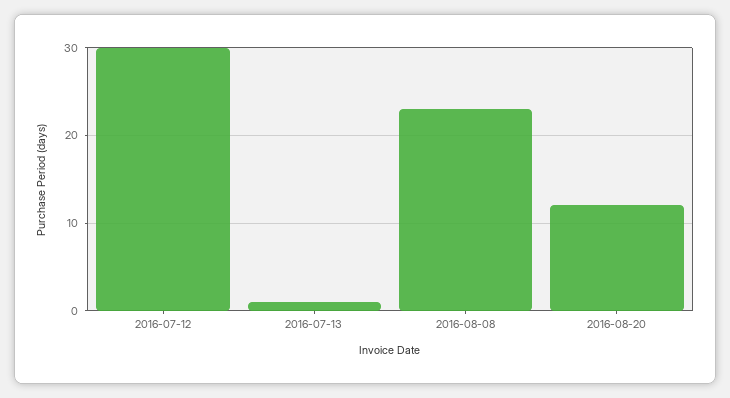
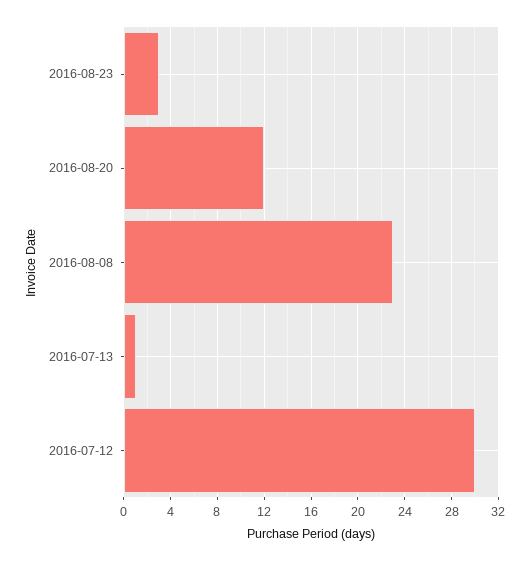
2016-08-23: none -> 3

